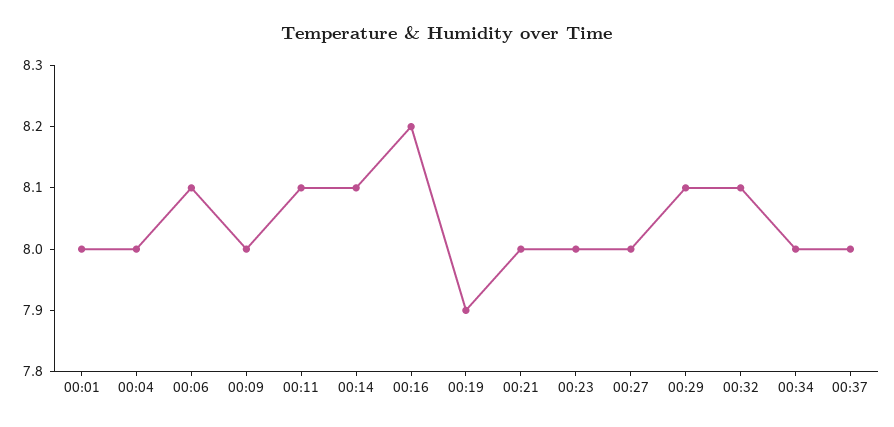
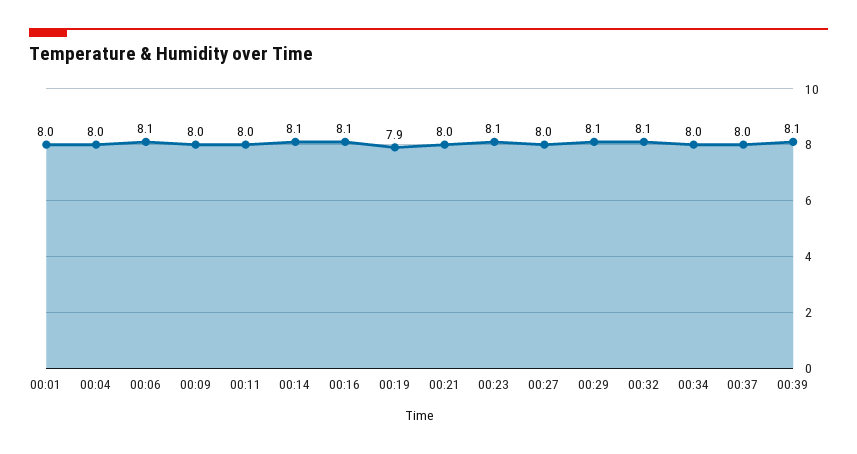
00:11: 8.1 -> 8
00:16: 8.2 -> 8.1
00:23: 8 -> 8.1
00:39: none -> 8.1

